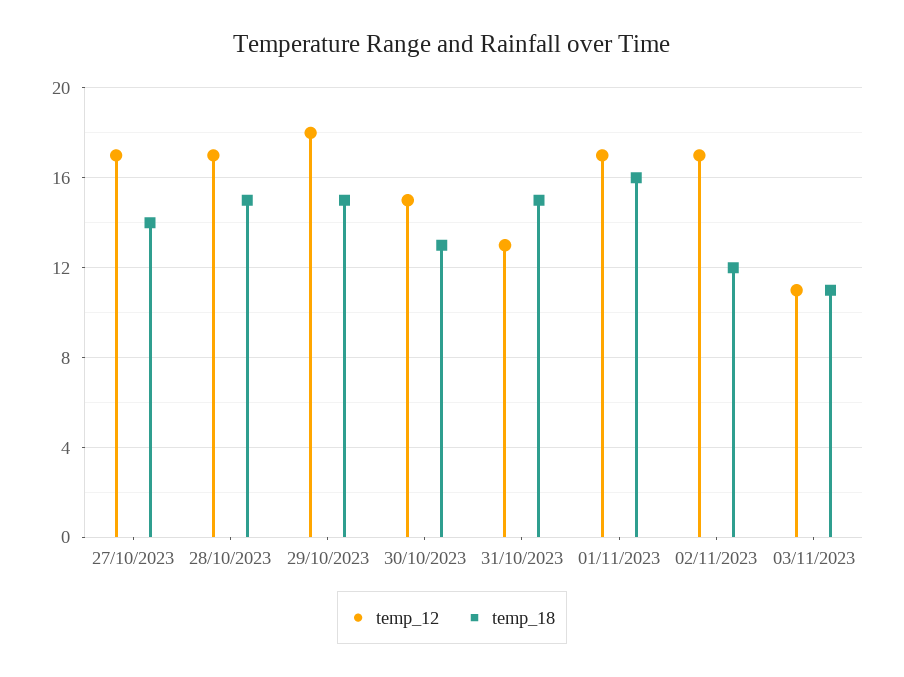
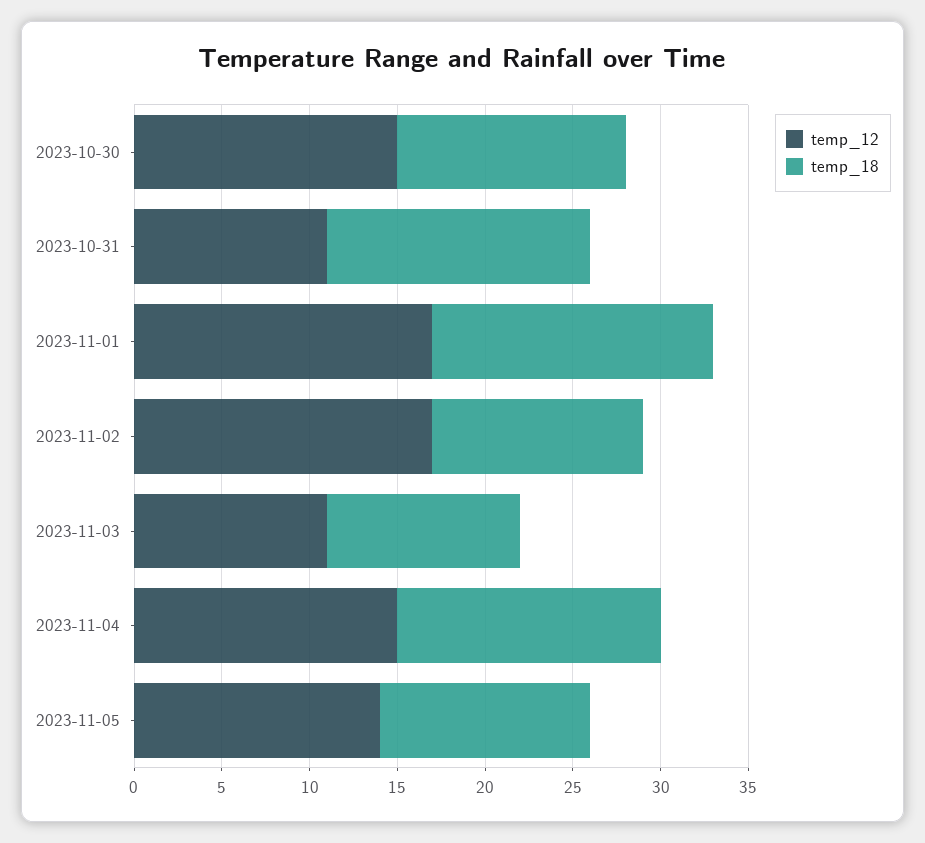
temp_12, 27/10/2023: 17 -> none
temp_18, 27/10/2023: 14 -> none
temp_12, 28/10/2023: 17 -> none
temp_18, 28/10/2023: 15 -> none
temp_12, 29/10/2023: 18 -> none
temp_18, 29/10/2023: 15 -> none
temp_12, 31/10/2023: 13 -> 11
temp_12, 2023-11-04: none -> 15
temp_18, 2023-11-04: none -> 15
temp_12, 2023-11-05: none -> 14
temp_18, 2023-11-05: none -> 12

